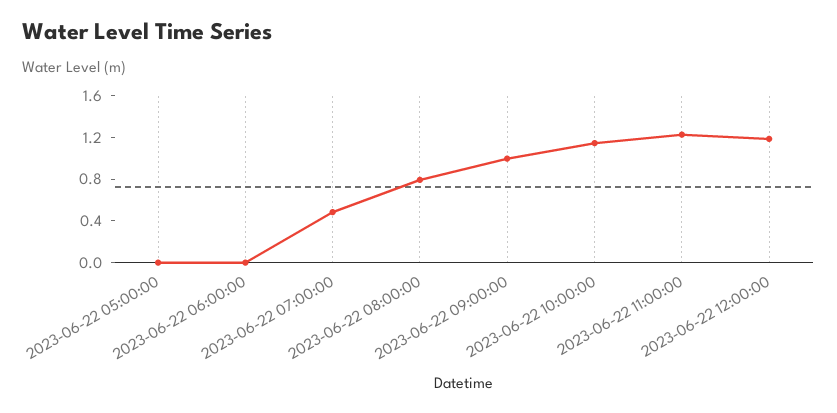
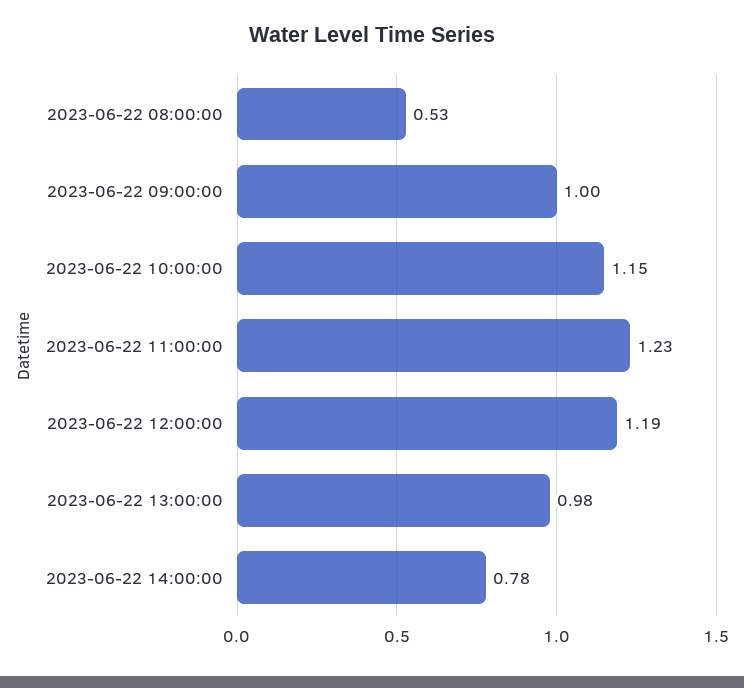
2023-06-22 05:00:00: 0 -> none
2023-06-22 06:00:00: 0 -> none
2023-06-22 07:00:00: 0.5 -> none
2023-06-22 08:00:00: 0.8 -> 0.53
2023-06-22 13:00:00: none -> 0.98
2023-06-22 14:00:00: none -> 0.78

